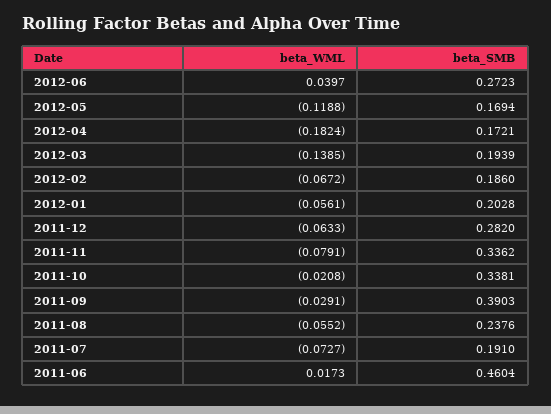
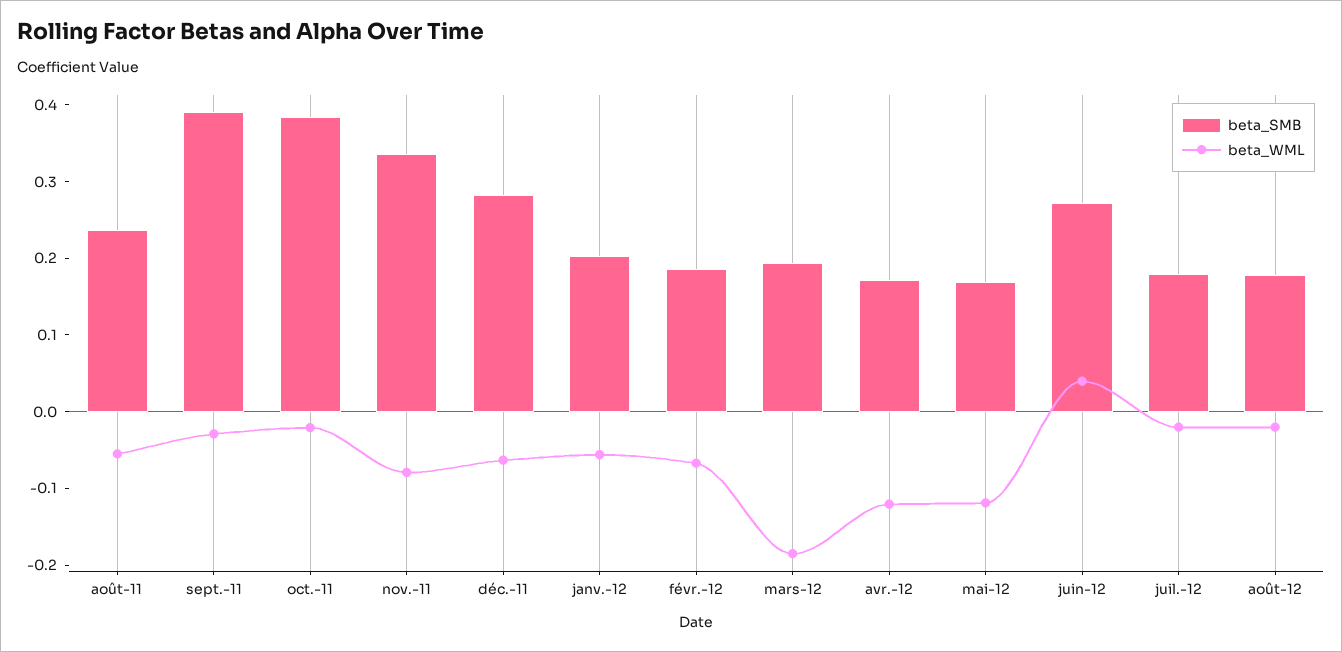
beta_WML, 2012-04: -0.1824 -> -0.12
beta_WML, 2012-03: -0.1385 -> -0.18
beta_SMB, 2011-10: 0.3381 -> 0.38
beta_WML, 2011-07: -0.0727 -> none
beta_SMB, 2011-07: 0.191 -> none
beta_WML, 2011-06: 0.0173 -> none
beta_SMB, 2011-06: 0.4604 -> none
beta_SMB, juil.-12: none -> 0.18
beta_WML, juil.-12: none -> -0.02
beta_SMB, août-12: none -> 0.18
beta_WML, août-12: none -> -0.02

